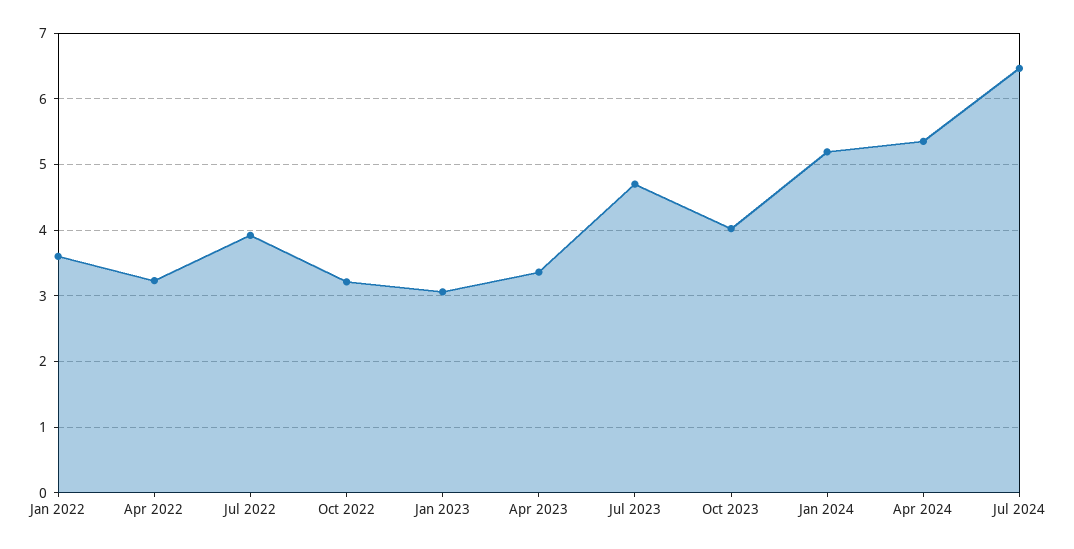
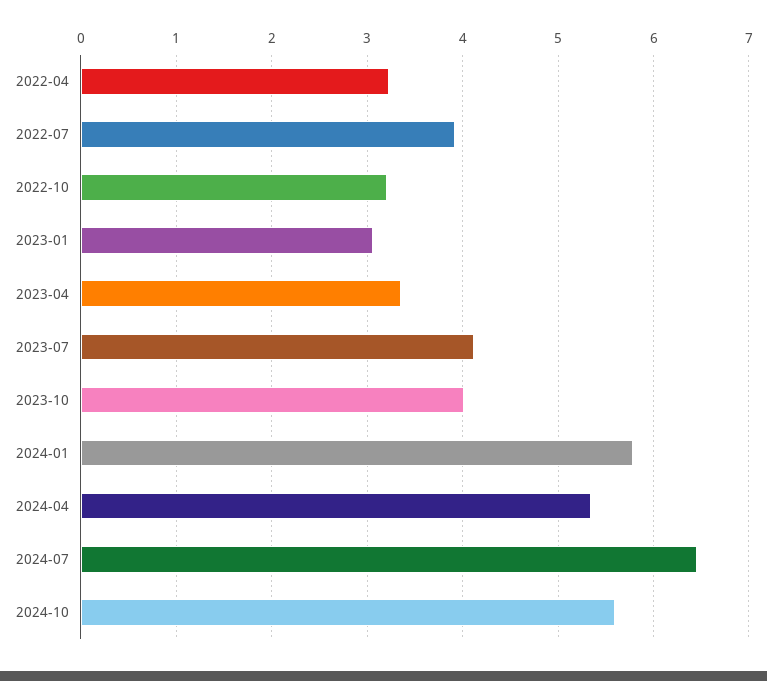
Jan 2022: 3.6 -> none
Jul 2023: 4.7 -> 4.1
Jan 2024: 5.2 -> 5.8
2024-10: none -> 5.6

